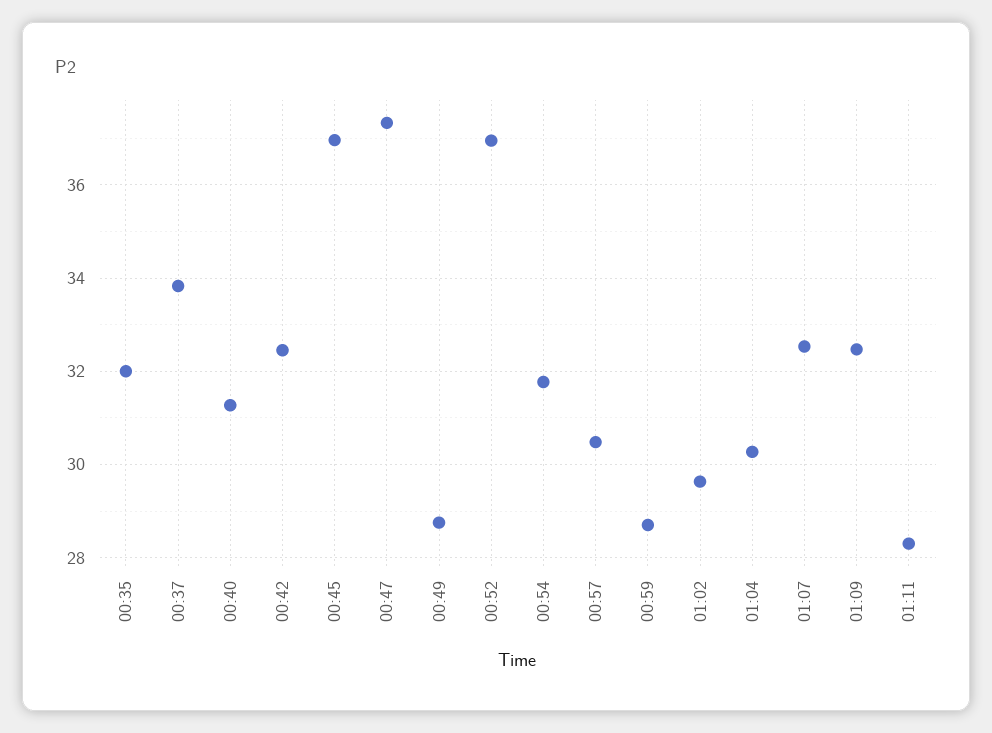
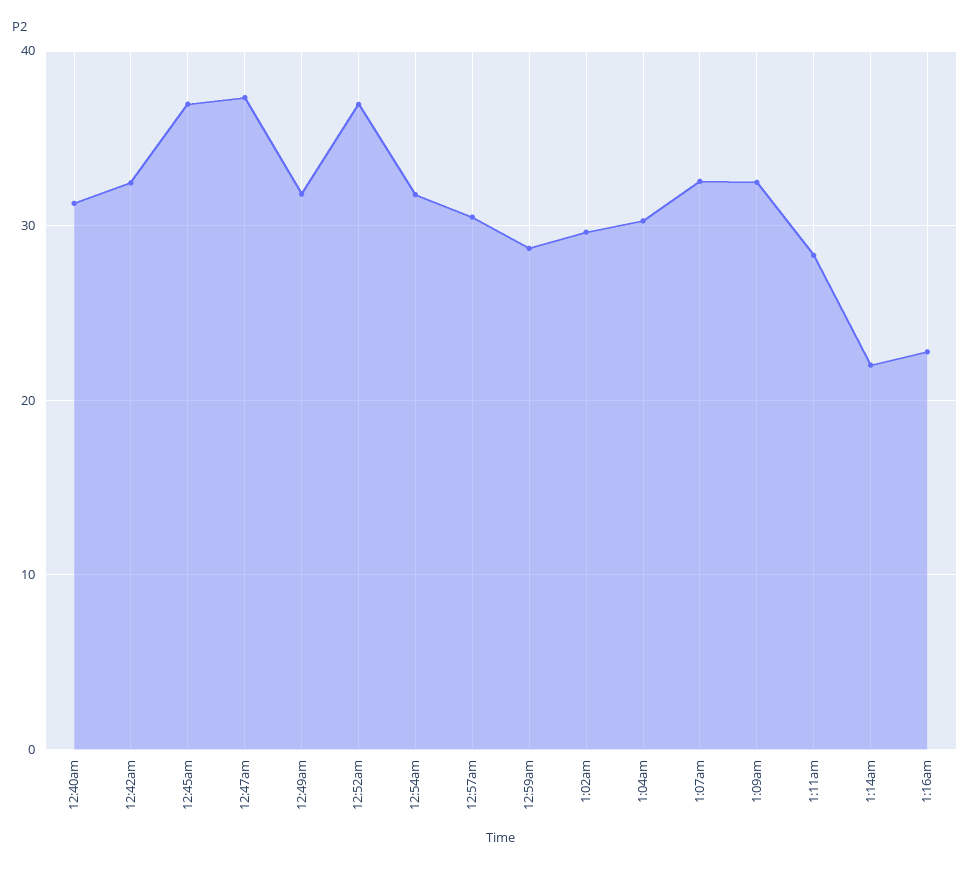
00:35: 32 -> none
00:37: 33.8 -> none
00:49: 28.8 -> 32
1:14am: none -> 22
1:16am: none -> 23

